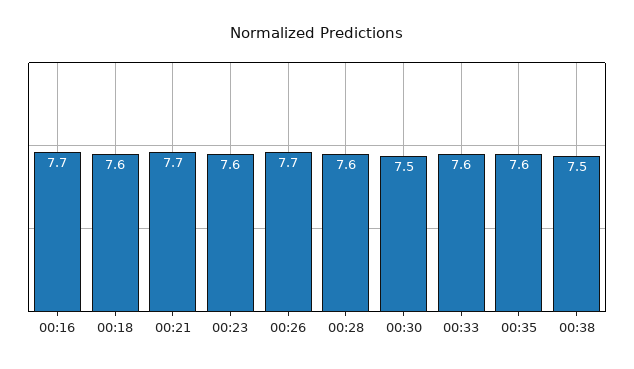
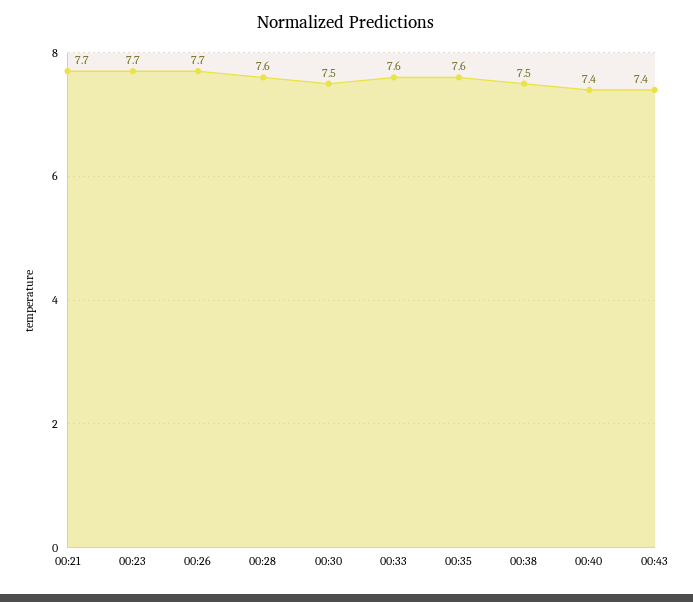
00:16: 7.7 -> none
00:18: 7.6 -> none
00:23: 7.6 -> 7.7
00:40: none -> 7.4
00:43: none -> 7.4

